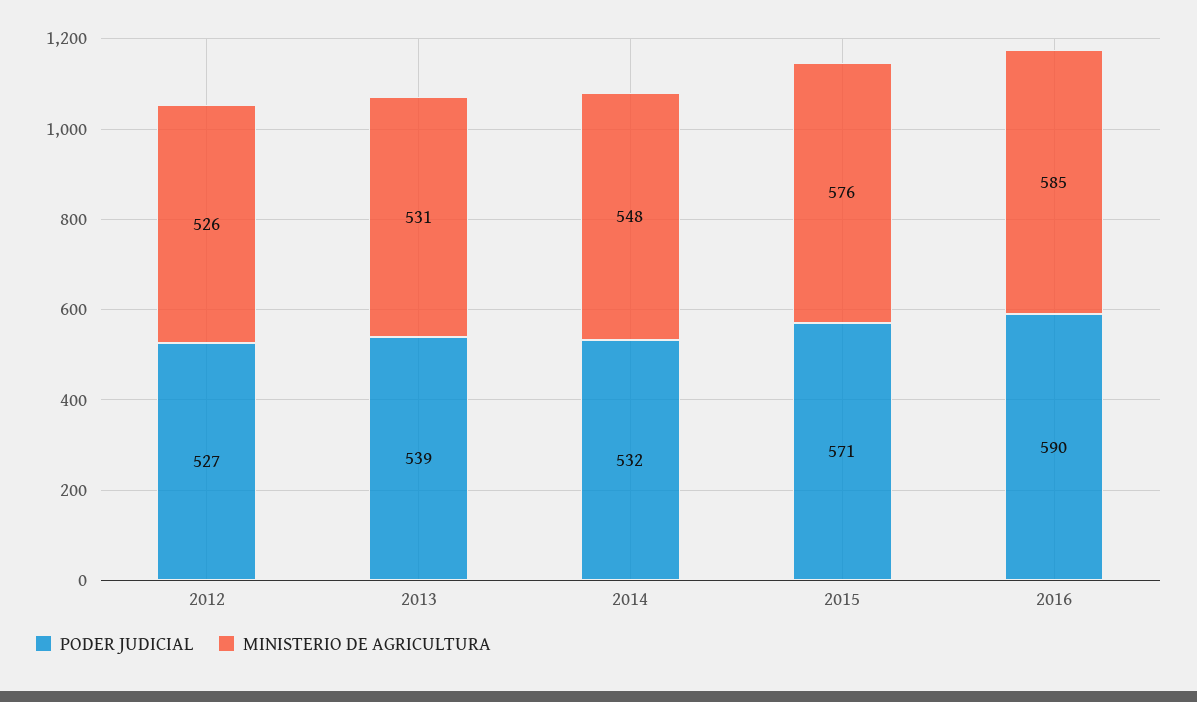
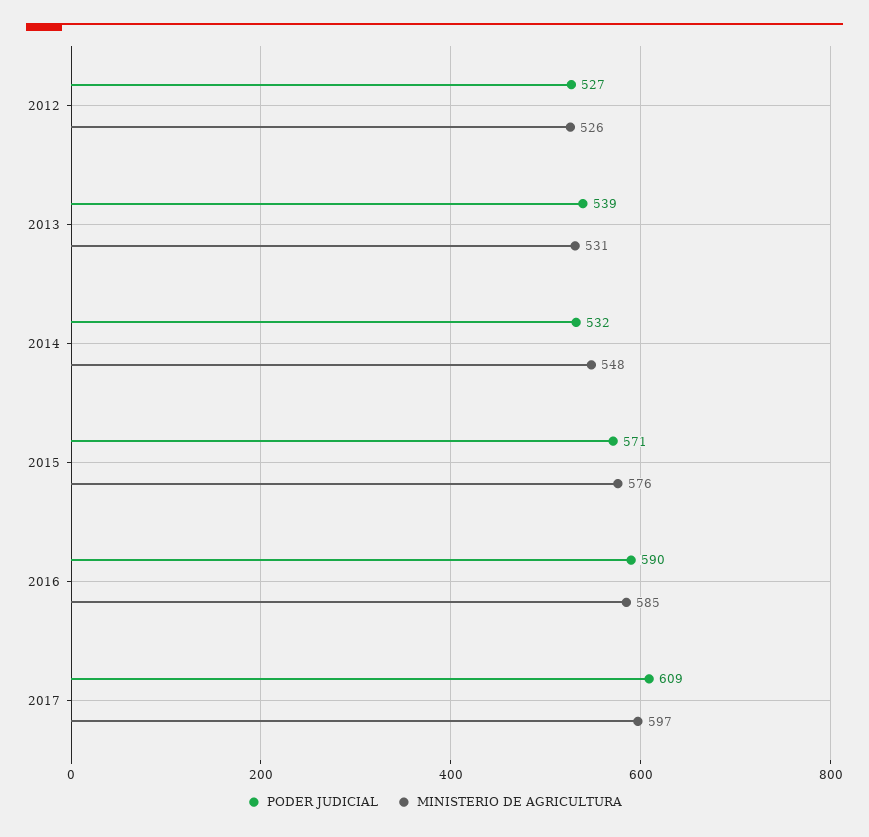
PODER JUDICIAL, 2017: none -> 609
MINISTERIO DE AGRICULTURA, 2017: none -> 597

